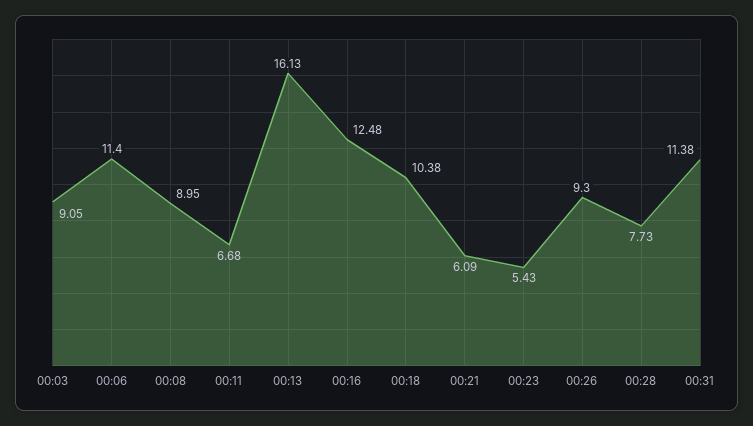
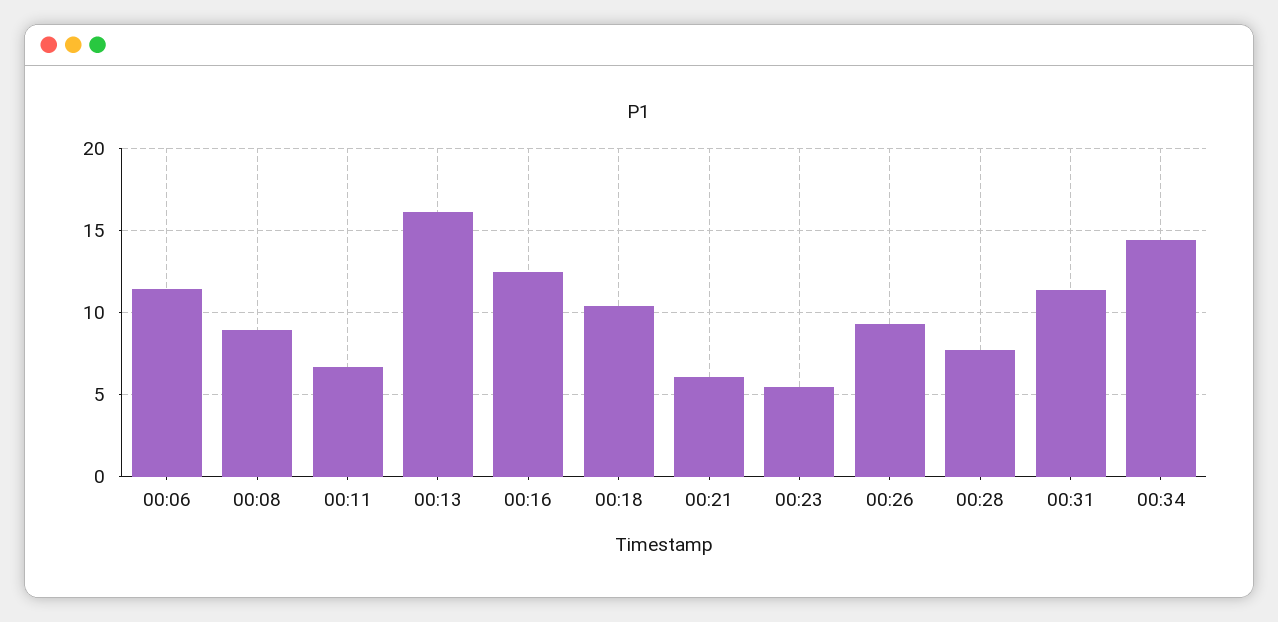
00:03: 9.05 -> none
00:34: none -> 14.5

